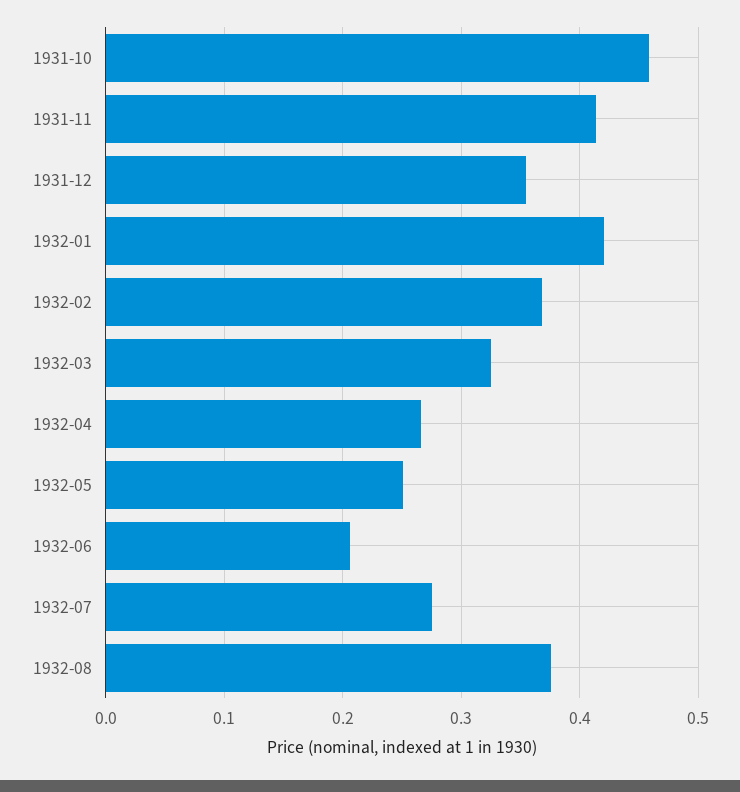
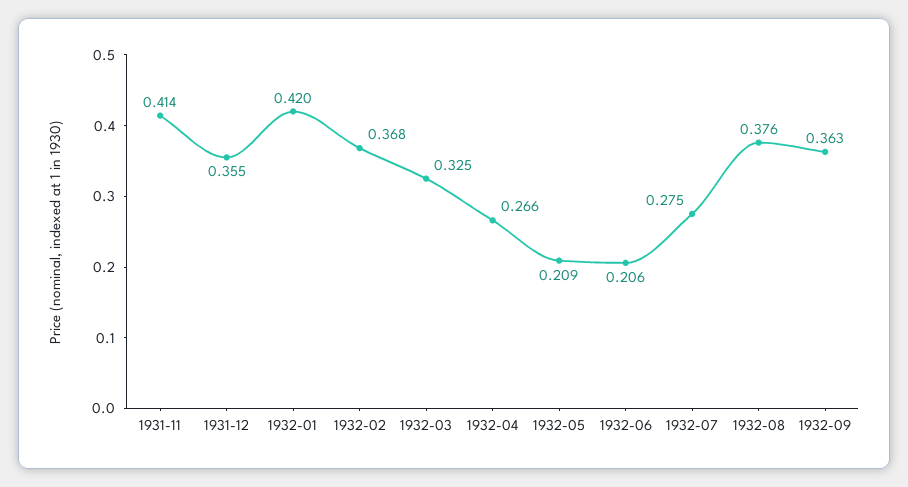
1931-10: 0.46 -> none
1932-05: 0.25 -> 0.209
1932-09: none -> 0.363

